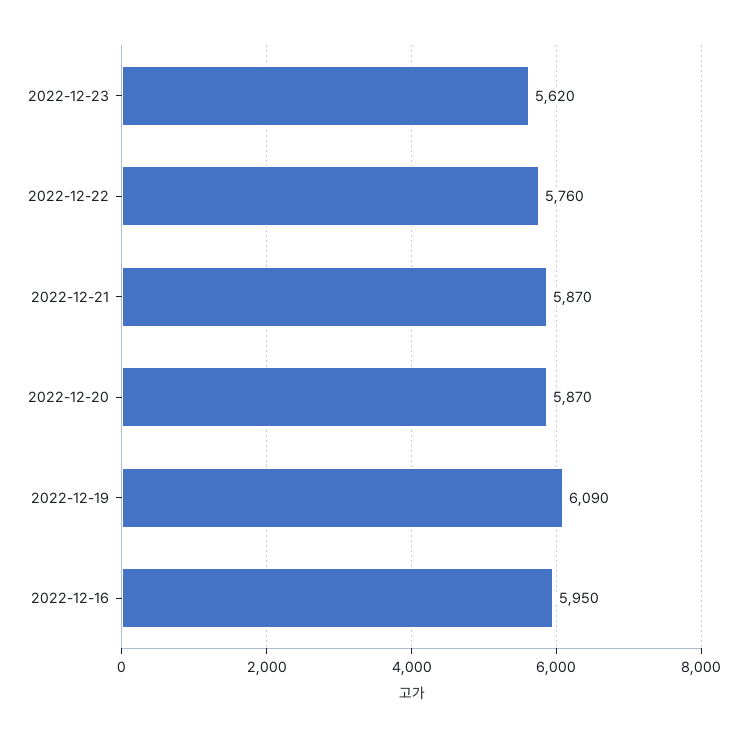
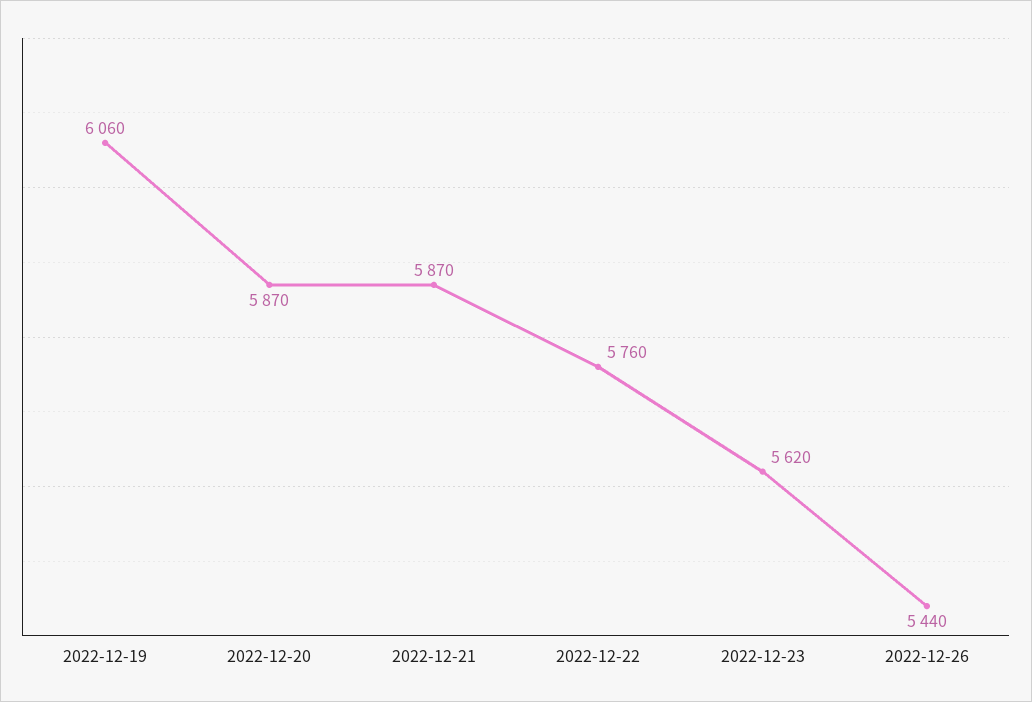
2022-12-19: 6090 -> 6060
2022-12-16: 5950 -> none
2022-12-26: none -> 5440

